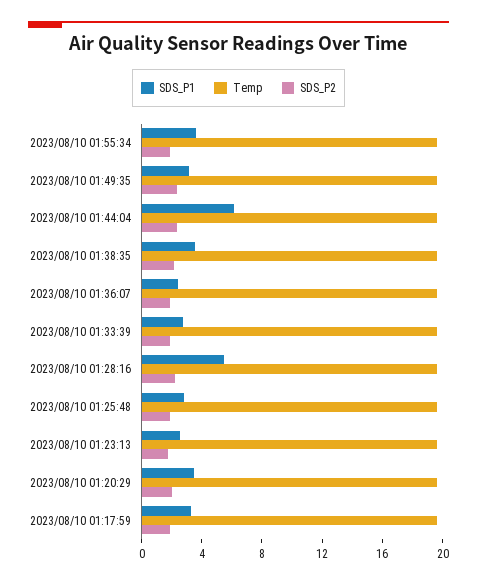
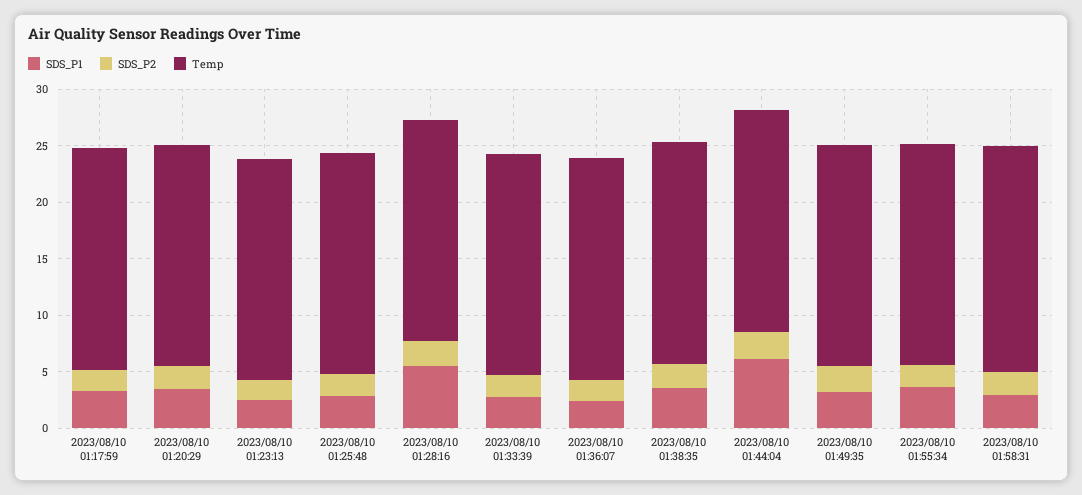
SDS_P1, 2023/08/10 01:58:31: none -> 3
SDS_P2, 2023/08/10 01:58:31: none -> 2
Temp, 2023/08/10 01:58:31: none -> 20

